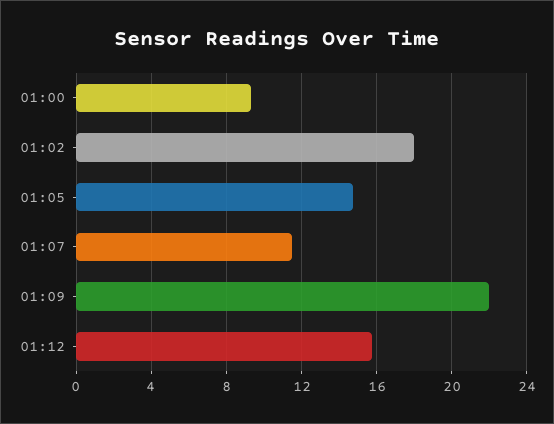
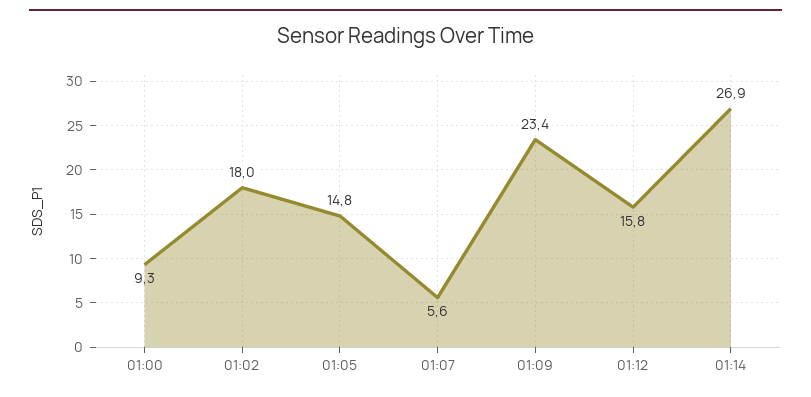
01:07: 11.5 -> 5.6
01:09: 22 -> 23.4
01:14: none -> 26.9

